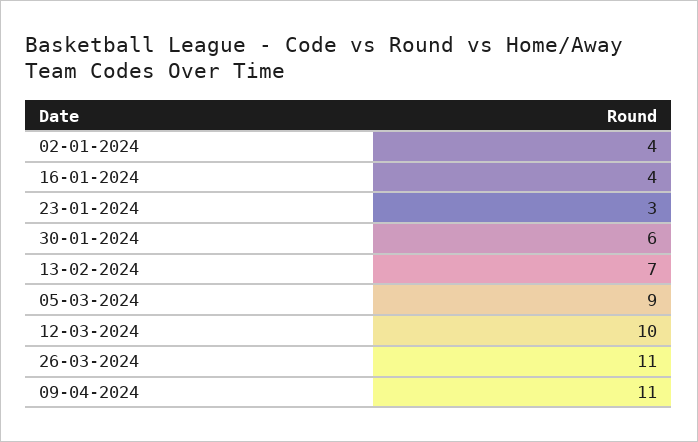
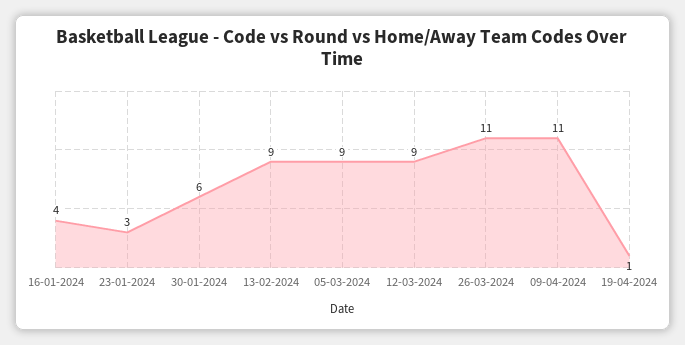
02-01-2024: 4 -> none
13-02-2024: 7 -> 9
12-03-2024: 10 -> 9
19-04-2024: none -> 1

